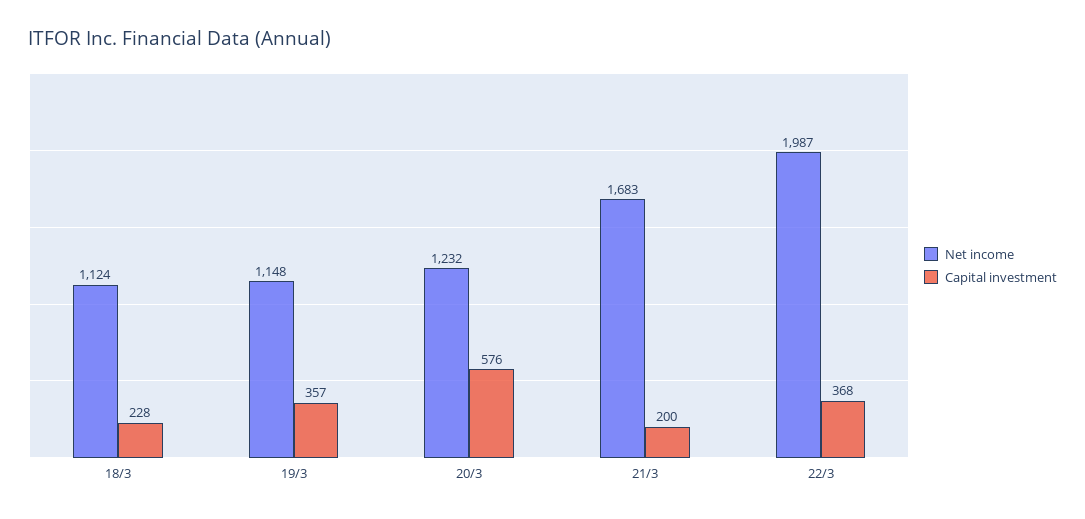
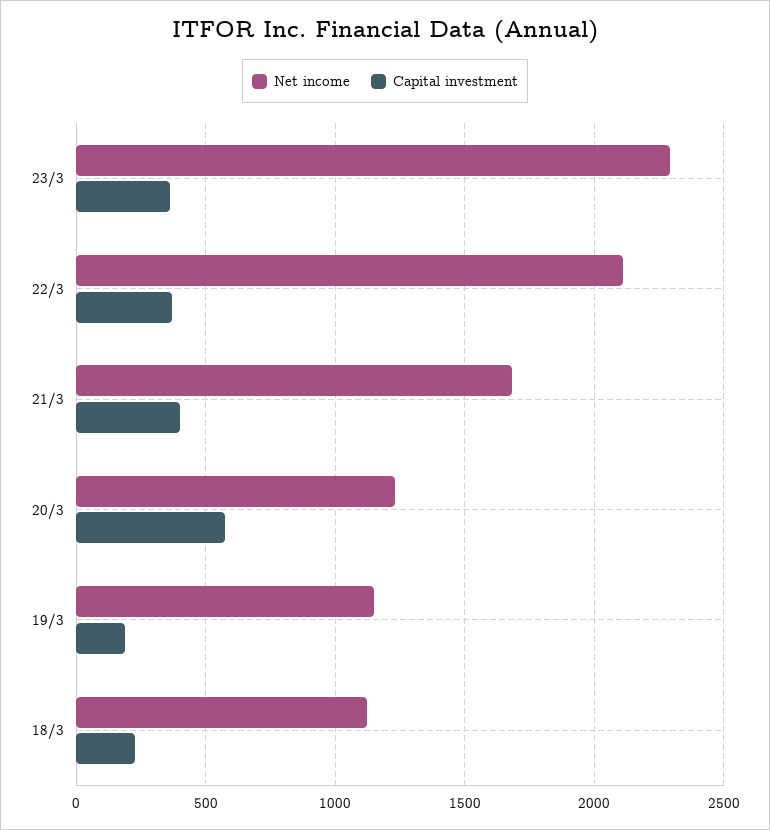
Capital investment, 19/3: 357 -> 200
Capital investment, 21/3: 200 -> 400
Net income, 22/3: 1987 -> 2100
Net income, 23/3: none -> 2300
Capital investment, 23/3: none -> 350

